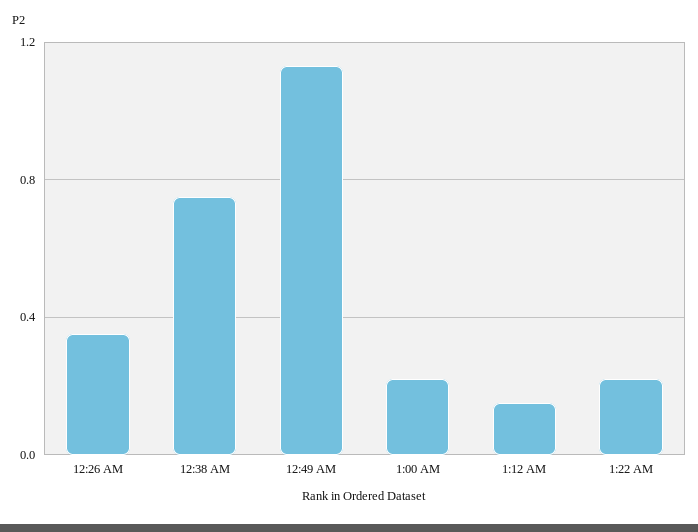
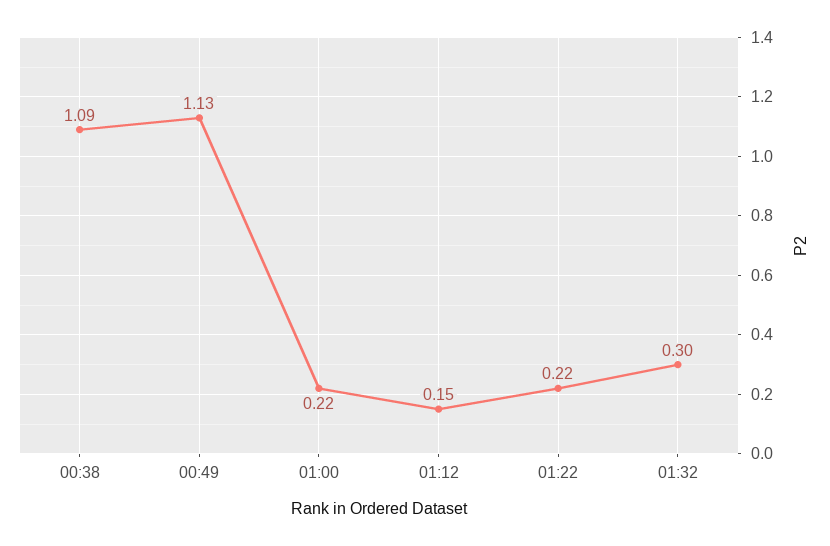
12:26 AM: 0.35 -> none
12:38 AM: 0.75 -> 1.09
01:32: none -> 0.3

